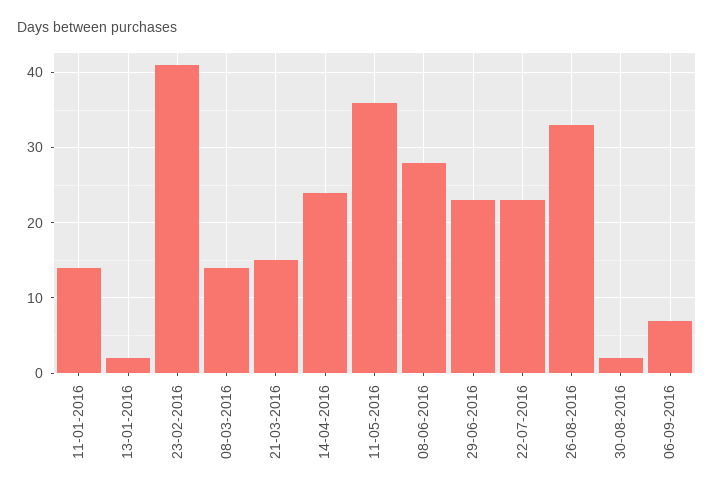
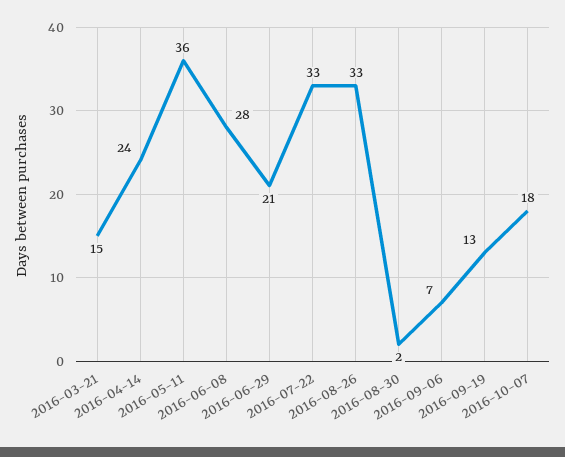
11-01-2016: 14 -> none
13-01-2016: 2 -> none
23-02-2016: 41 -> none
08-03-2016: 14 -> none
29-06-2016: 23 -> 21
22-07-2016: 23 -> 33
2016-09-19: none -> 13
2016-10-07: none -> 18

